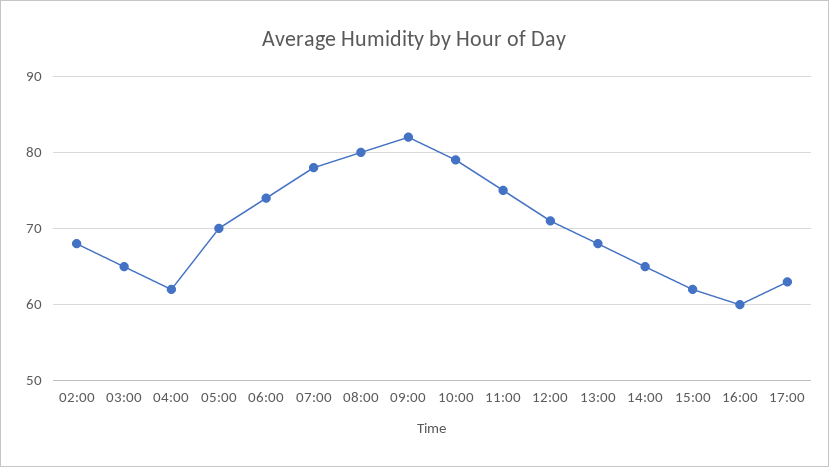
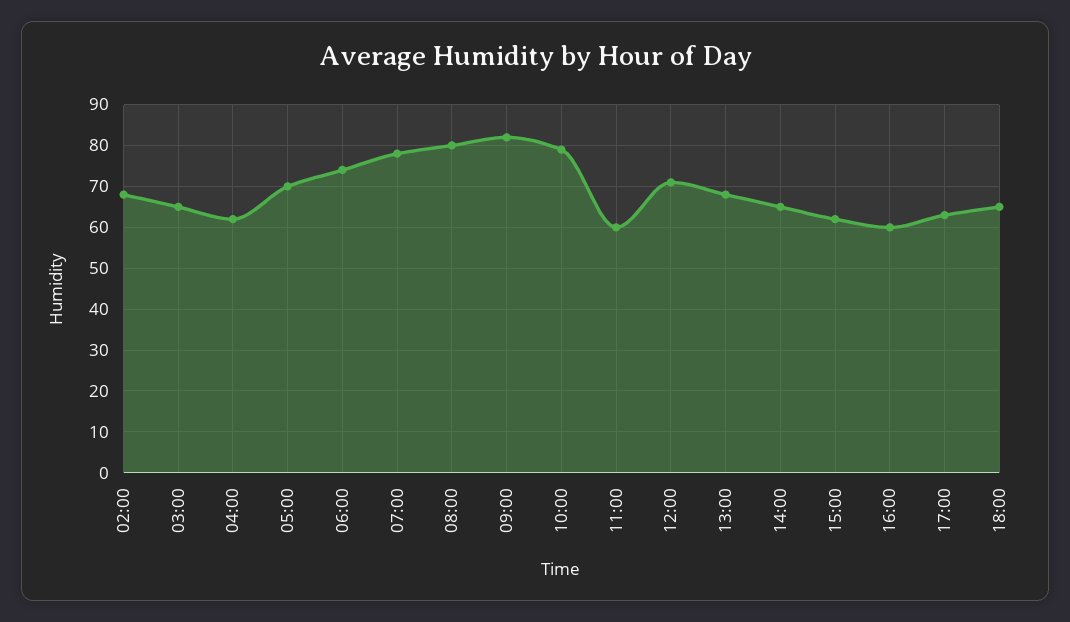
11:00: 75 -> 60
18:00: none -> 65

